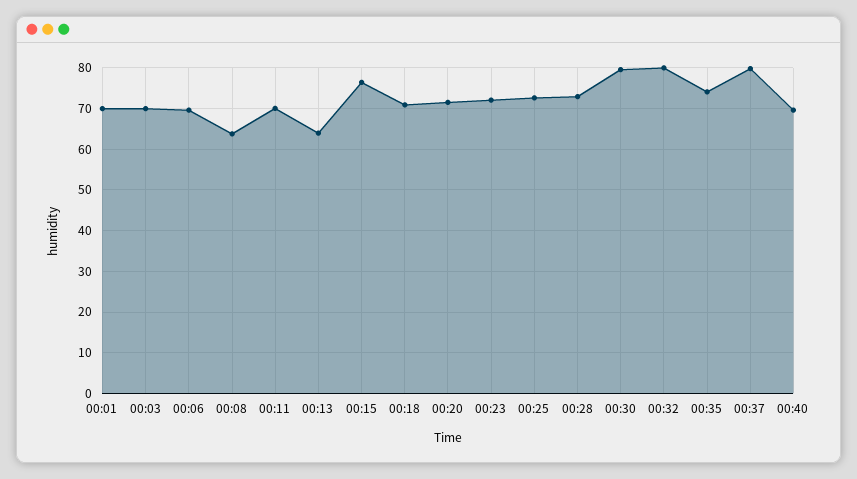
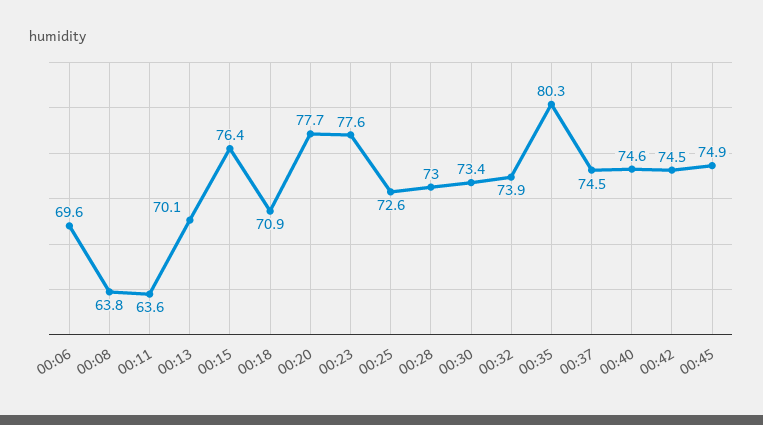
00:01: 70 -> none
00:03: 70 -> none
00:11: 70 -> 63.6
00:13: 64 -> 70.1
00:20: 72 -> 77.7
00:23: 72 -> 77.6
00:30: 80 -> 73.4
00:32: 80 -> 73.9
00:35: 74 -> 80.3
00:37: 80 -> 74.5
00:40: 70 -> 74.6
00:42: none -> 74.5
00:45: none -> 74.9

